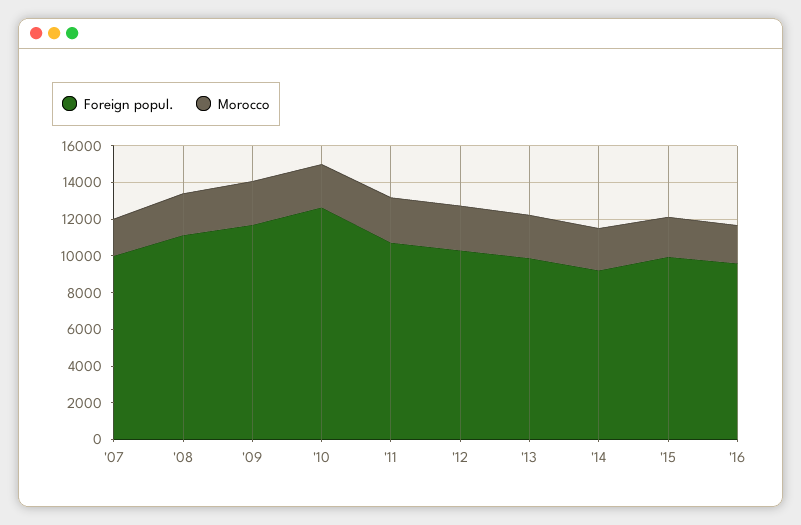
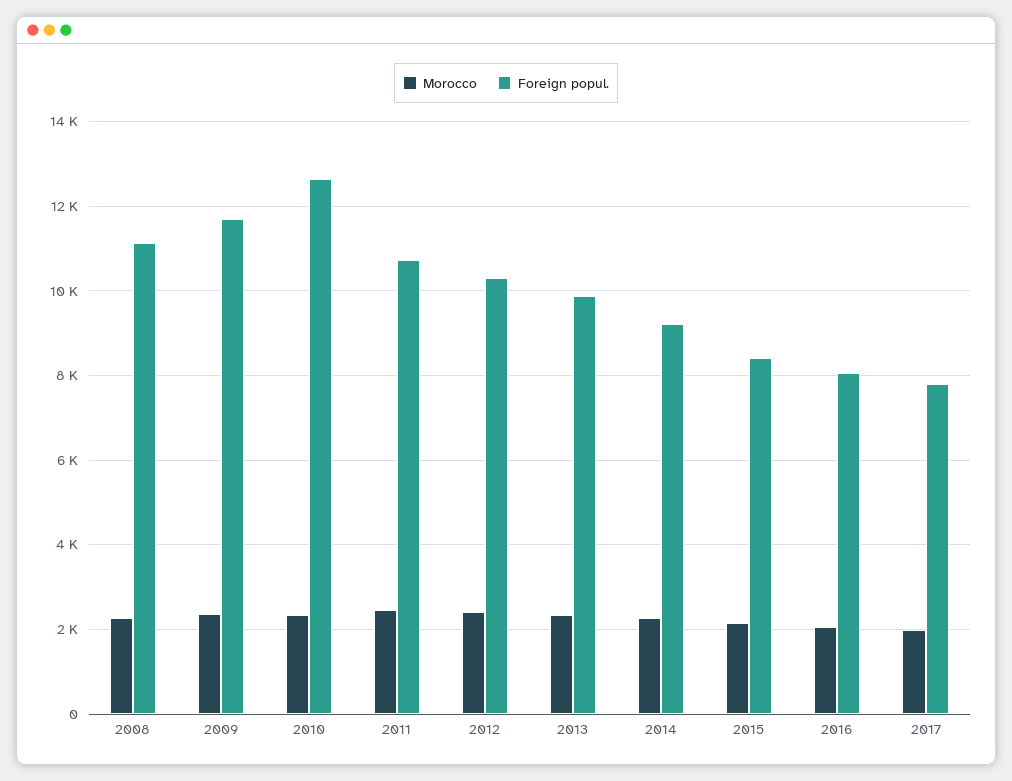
Foreign popul., '07: 10000 -> none
Morocco, '07: 2000 -> none
Foreign popul., '15: 10000 -> 8400
Foreign popul., '16: 9500 -> 8000
Morocco, 2017: none -> 2000
Foreign popul., 2017: none -> 7800

